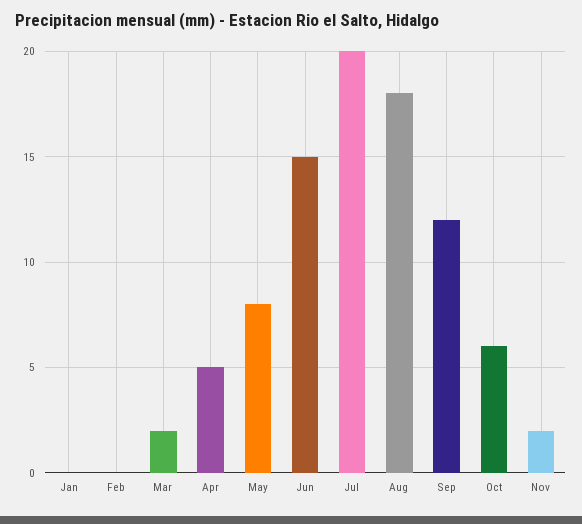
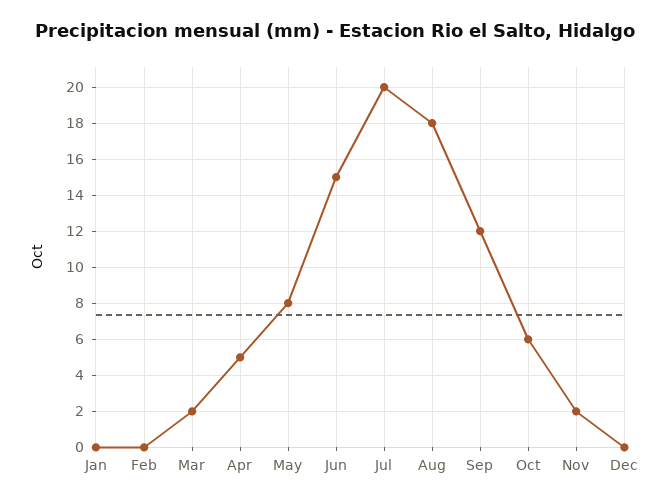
Dec: none -> 0

